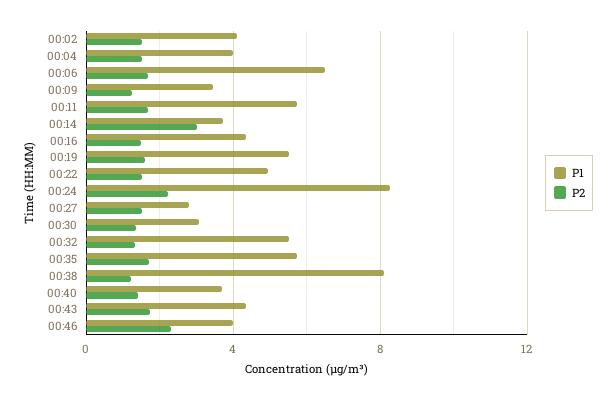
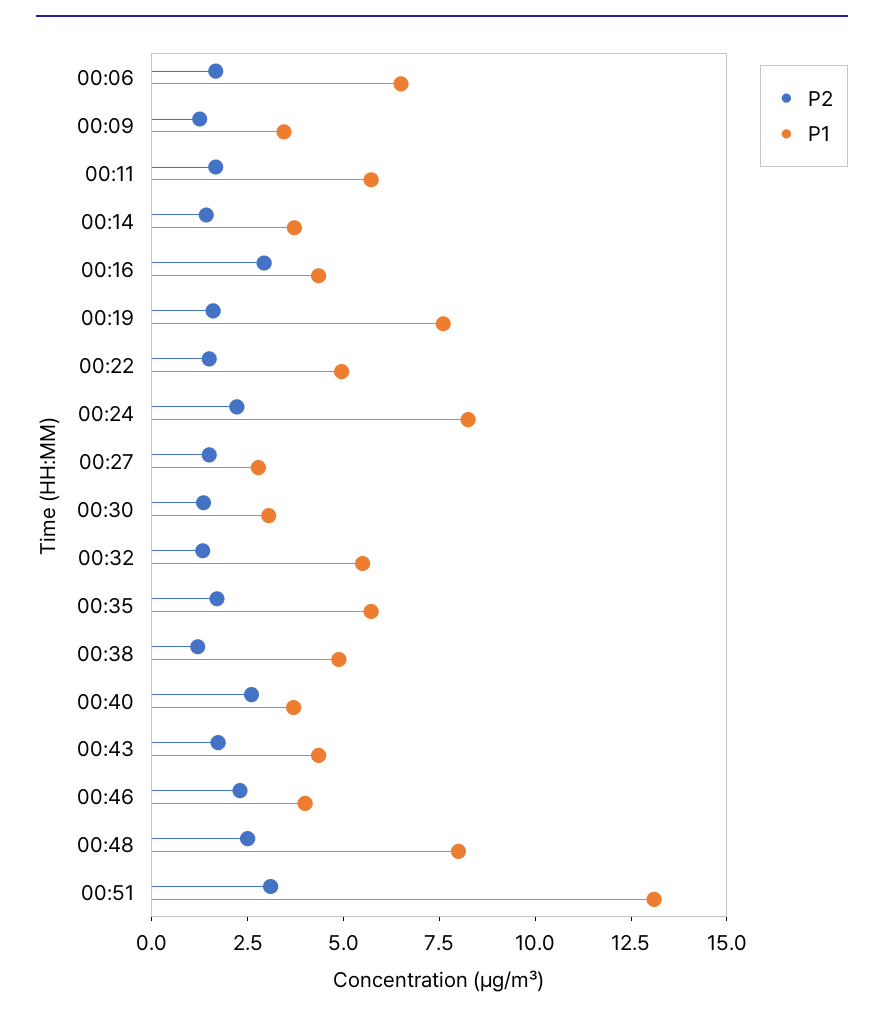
P1, 00:02: 4 -> none
P2, 00:02: 1.5 -> none
P1, 00:04: 4 -> none
P2, 00:04: 1.5 -> none
P2, 00:14: 3 -> 1.5
P2, 00:16: 1.5 -> 3
P1, 00:19: 5.5 -> 7.5
P1, 00:38: 8 -> 5
P2, 00:40: 1.5 -> 2.5
P2, 00:48: none -> 2.5
P1, 00:48: none -> 8
P2, 00:51: none -> 3
P1, 00:51: none -> 13

